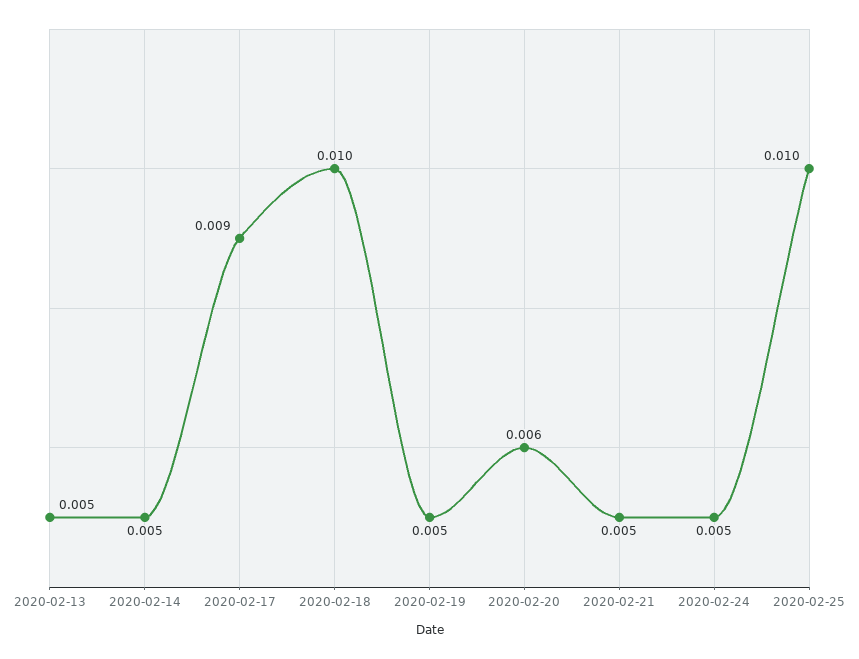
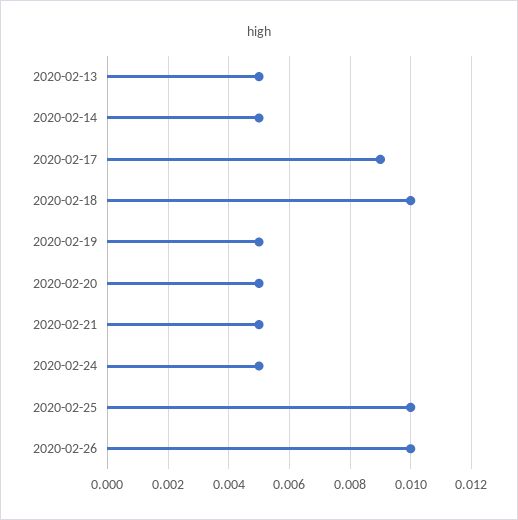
2020-02-20: 0.006 -> 0.005
2020-02-26: none -> 0.01

